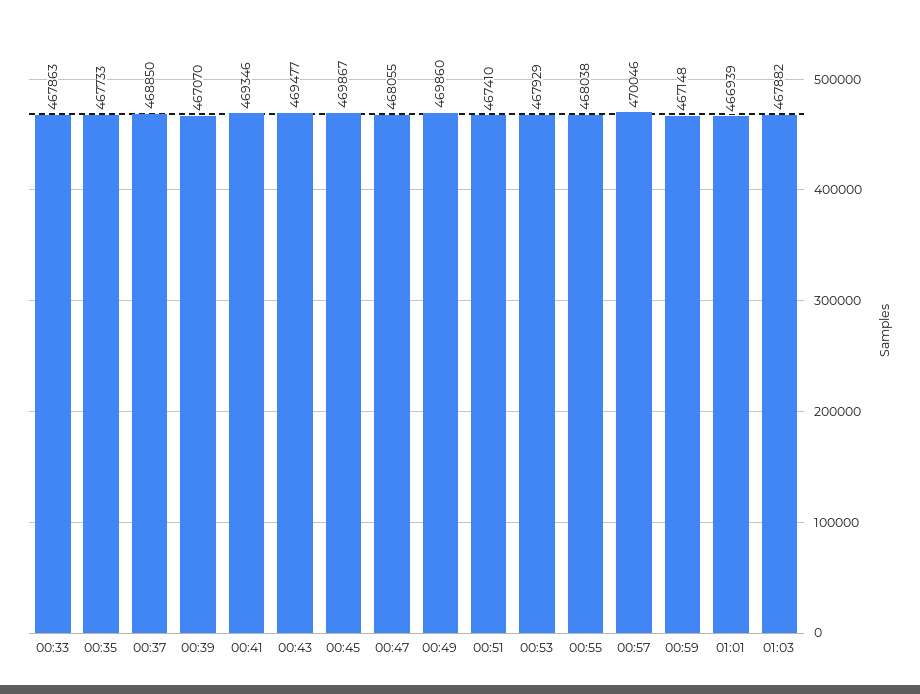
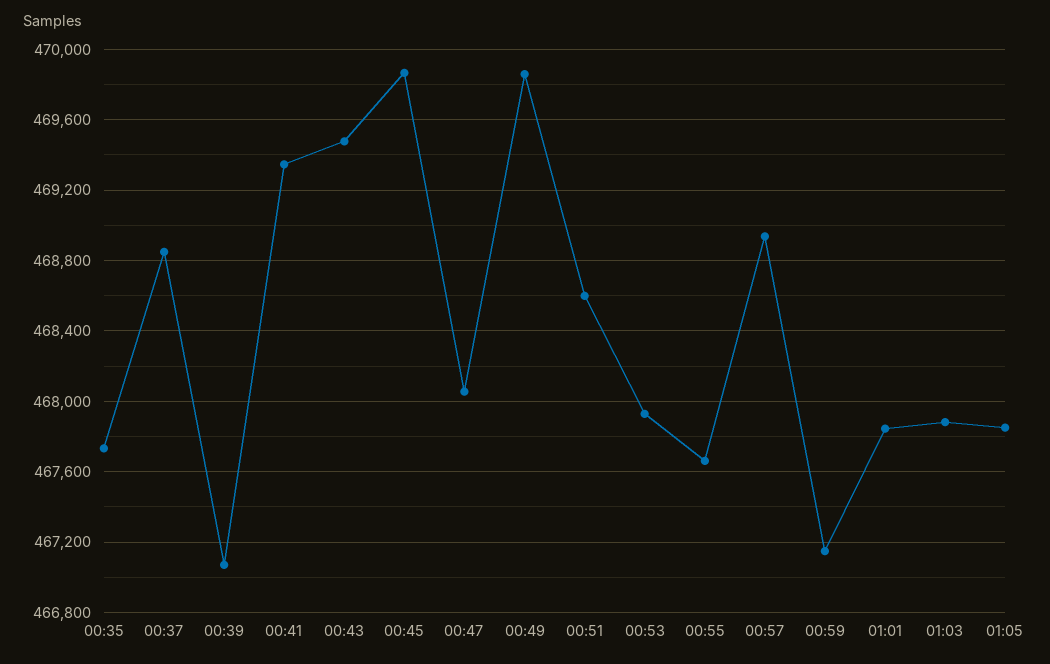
00:33: 467863 -> none
00:51: 467410 -> 468600
00:55: 468038 -> 467650
00:57: 470046 -> 468950
01:01: 466939 -> 467850
01:05: none -> 467850

